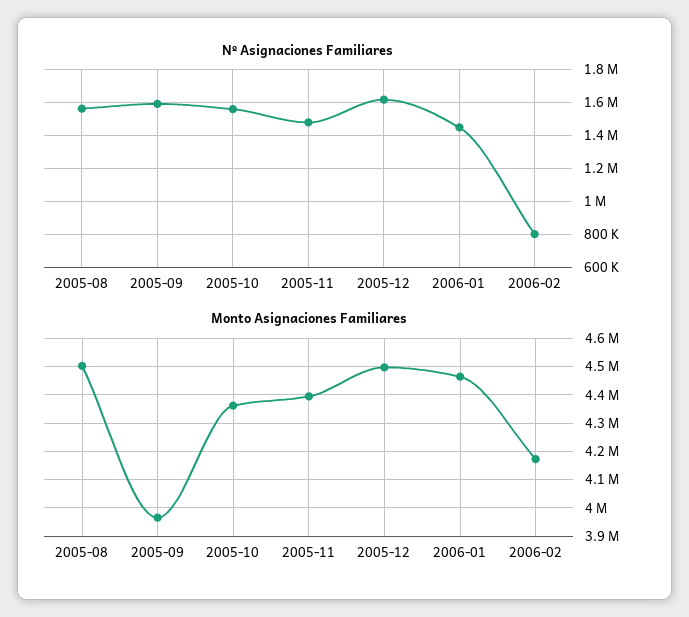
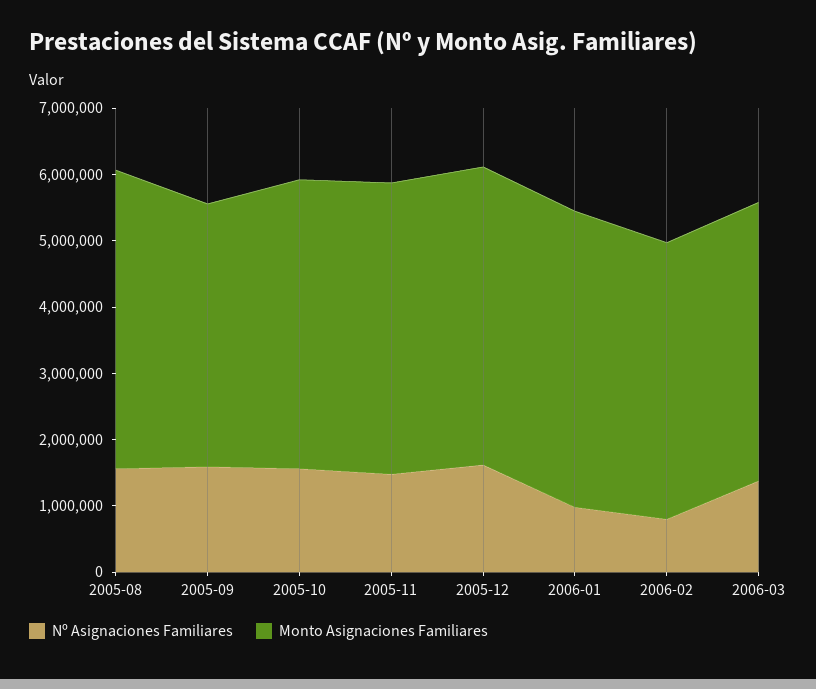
Nº Asignaciones Familiares, 2006-01: 1450000 -> 1000000
Nº Asignaciones Familiares, 2006-03: none -> 1400000
Monto Asignaciones Familiares, 2006-03: none -> 4200000

